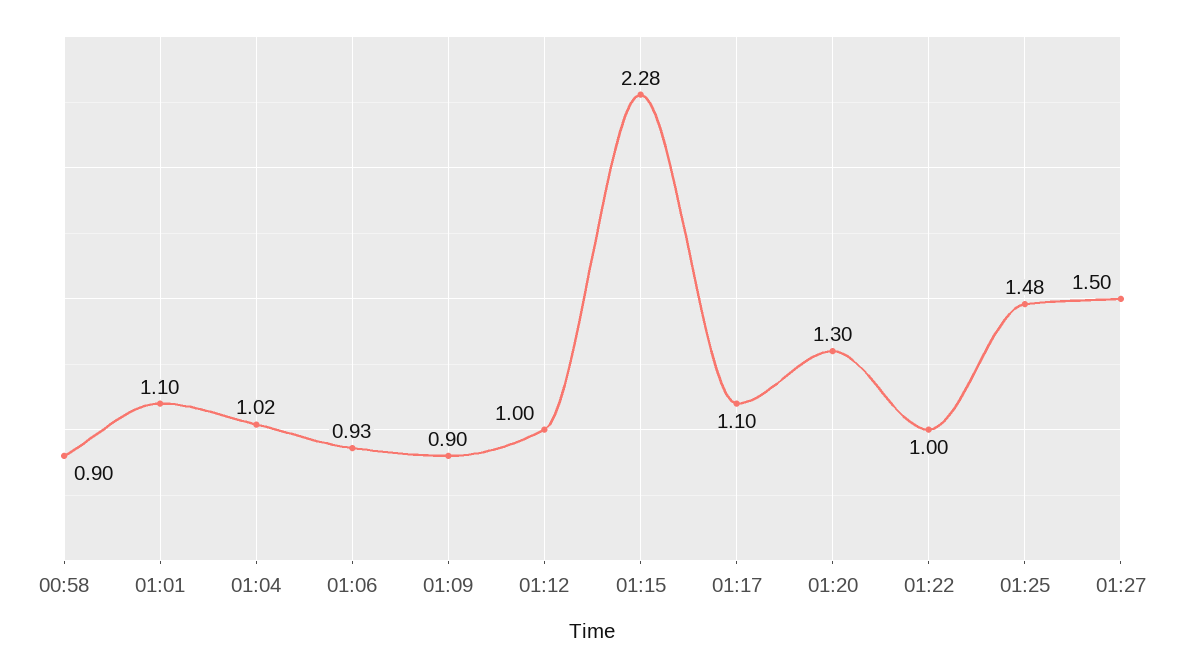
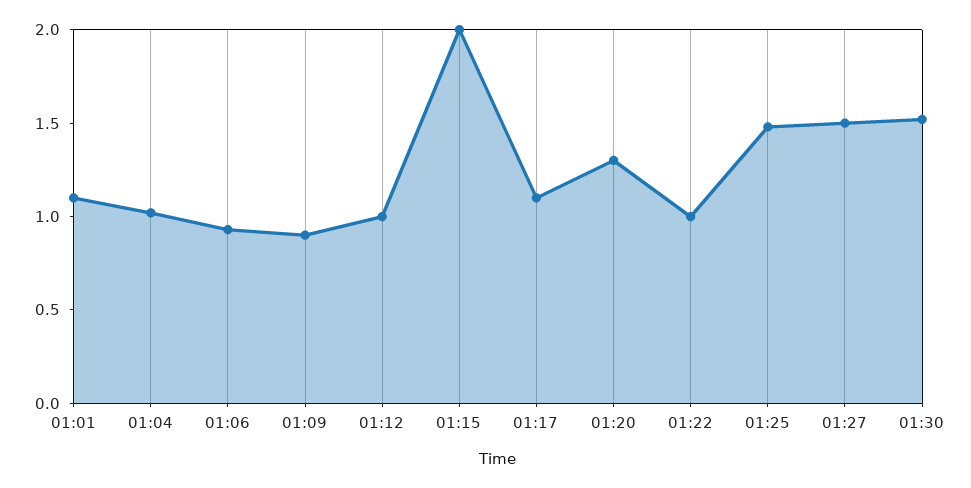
00:58: 0.9 -> none
01:15: 2.28 -> 2
01:30: none -> 1.5

